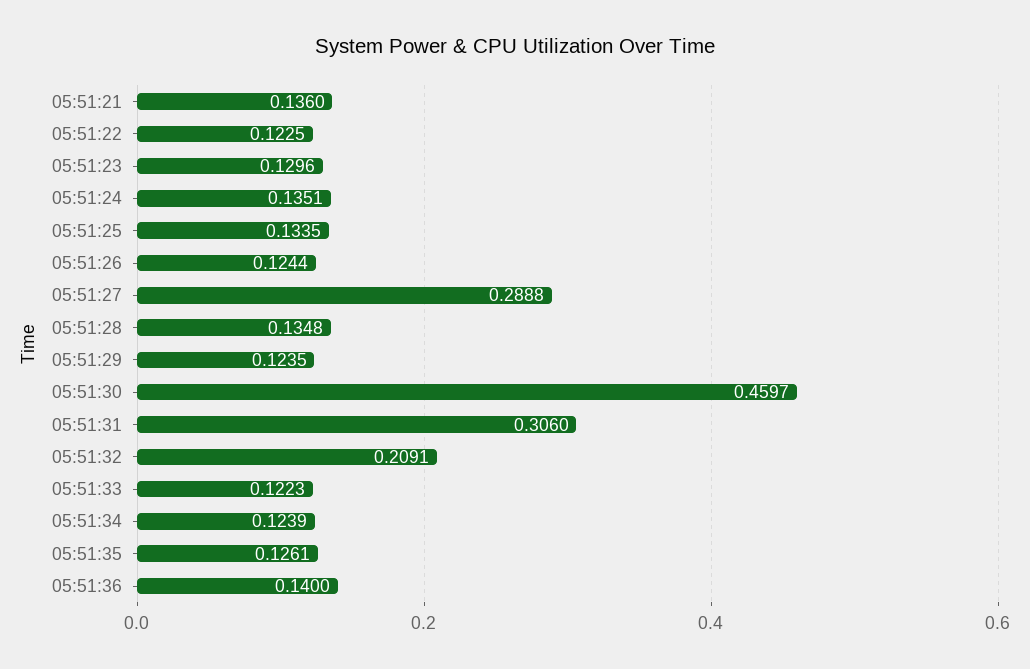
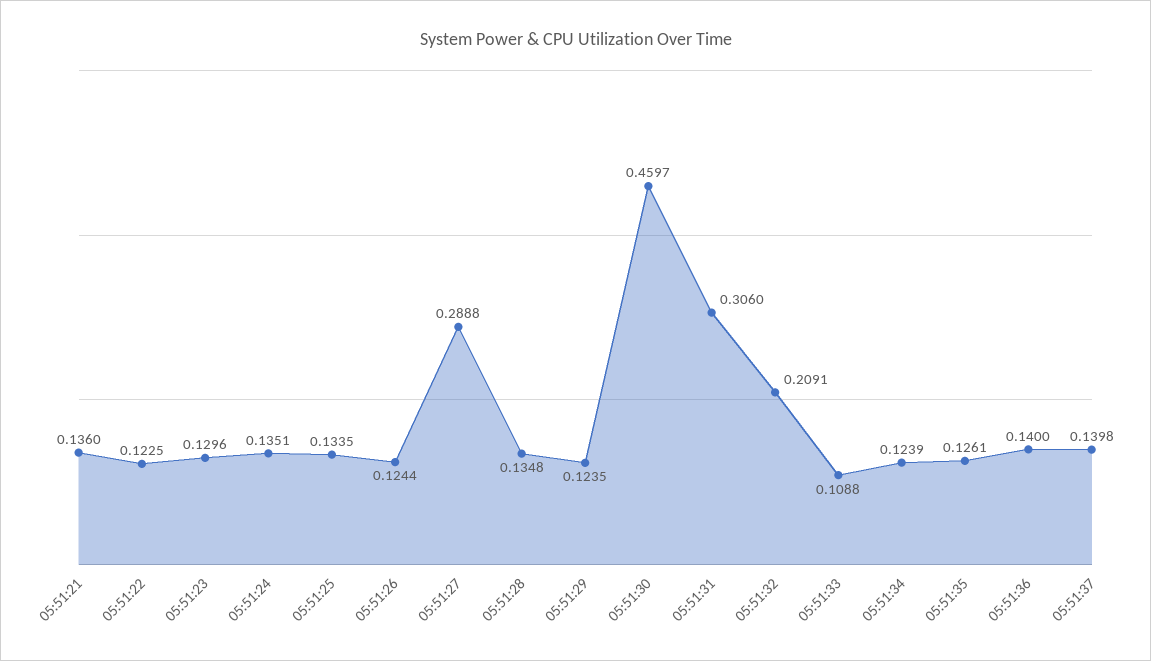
05:51:33: 0.1223 -> 0.1088
05:51:37: none -> 0.1398

